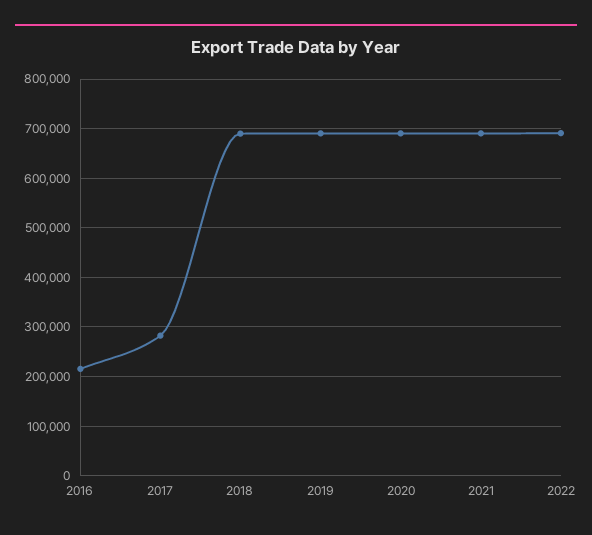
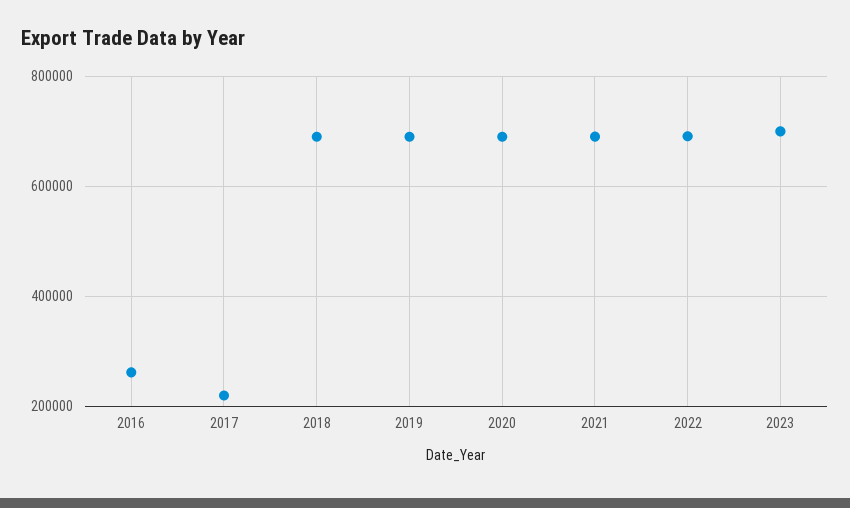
2016: 220000 -> 260000
2017: 280000 -> 220000
2023: none -> 700000

